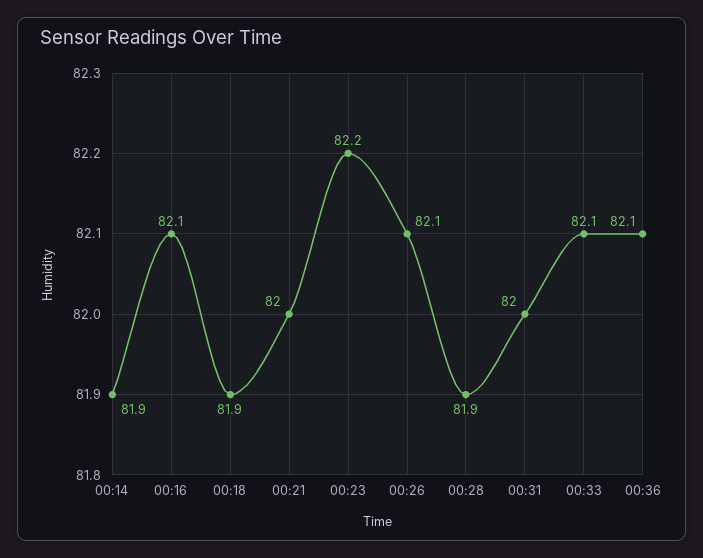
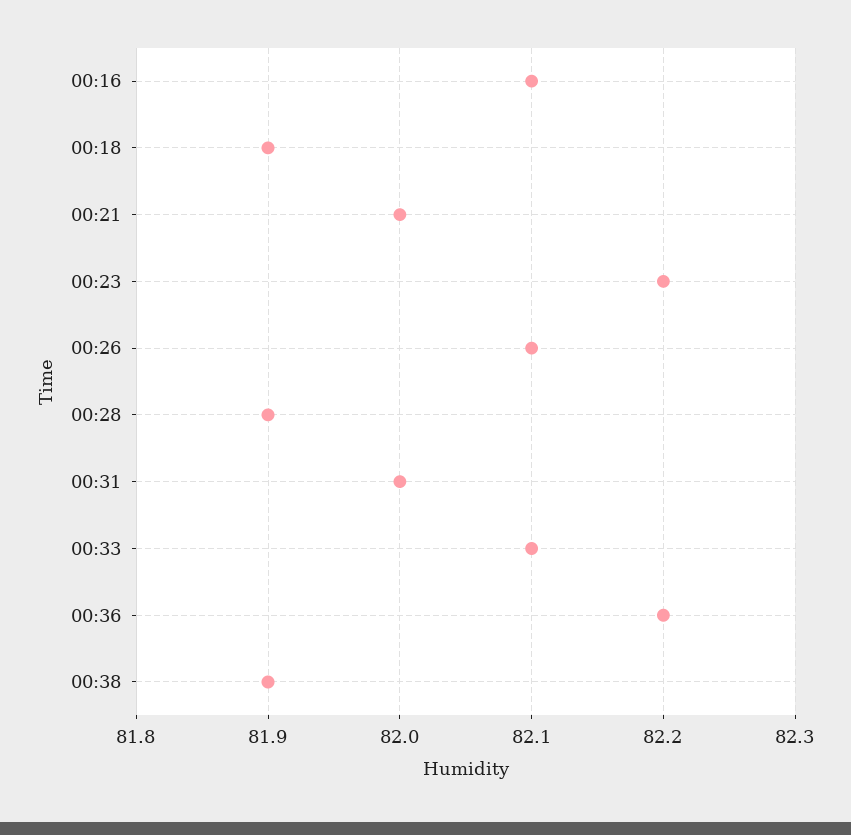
00:14: 81.9 -> none
00:36: 82.1 -> 82.2
00:38: none -> 81.9

